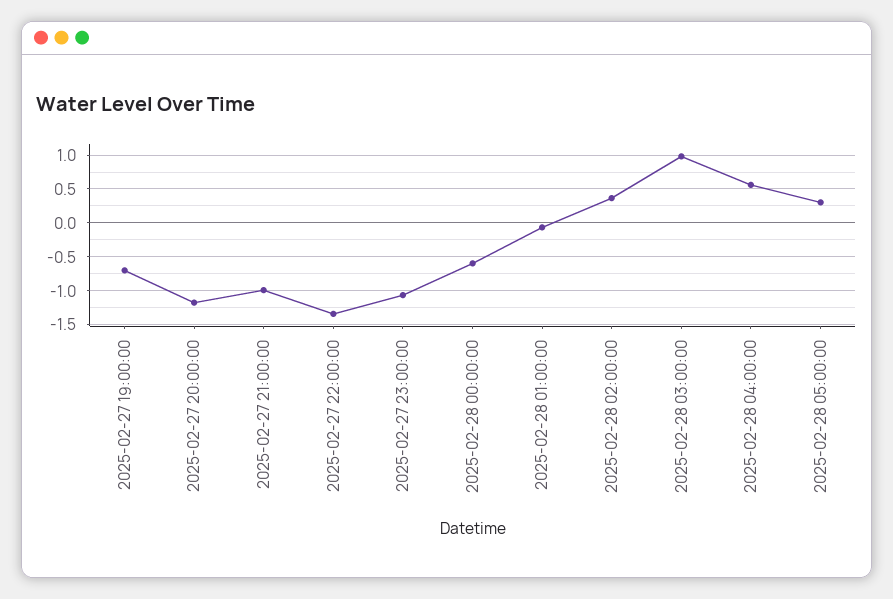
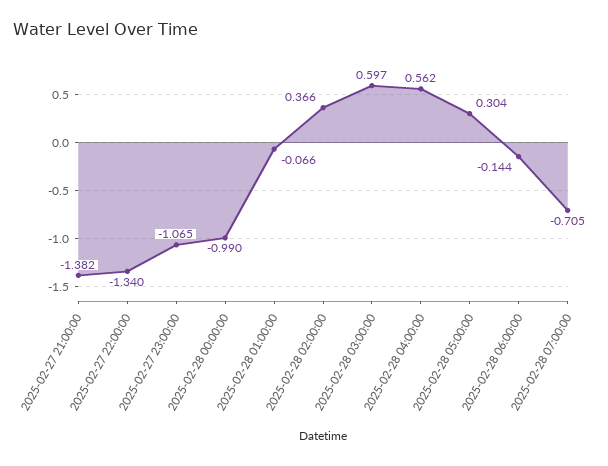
2025-02-27 19:00:00: -0.7 -> none
2025-02-27 20:00:00: -1.2 -> none
2025-02-27 21:00:00: -1 -> -1.382
2025-02-28 00:00:00: -0.6 -> -0.99
2025-02-28 03:00:00: 1 -> 0.597
2025-02-28 06:00:00: none -> -0.144
2025-02-28 07:00:00: none -> -0.705

